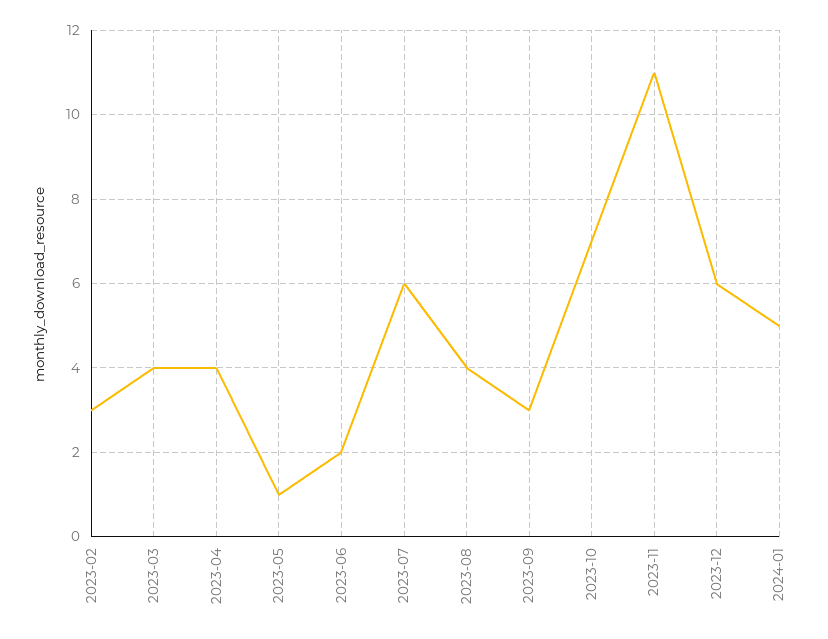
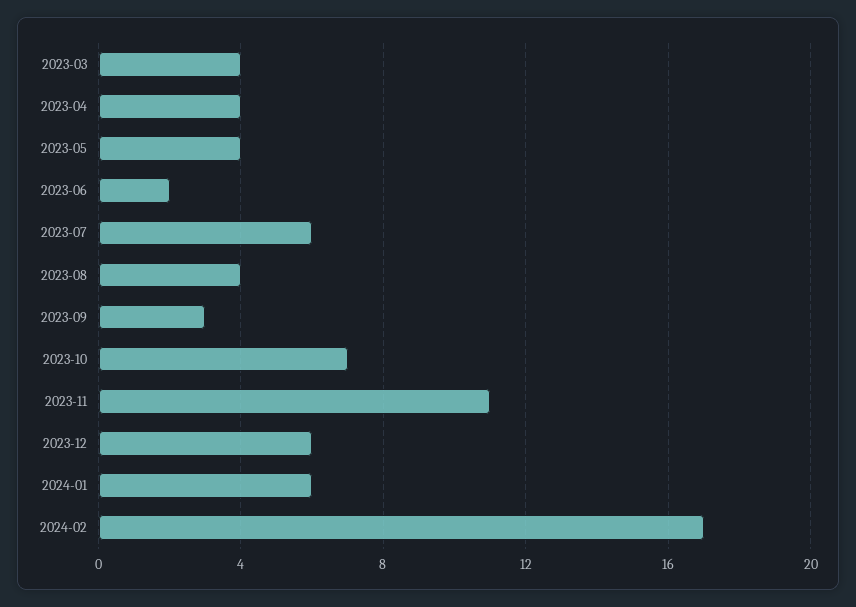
2023-02: 3 -> none
2023-05: 1 -> 4
2024-01: 5 -> 6
2024-02: none -> 17

